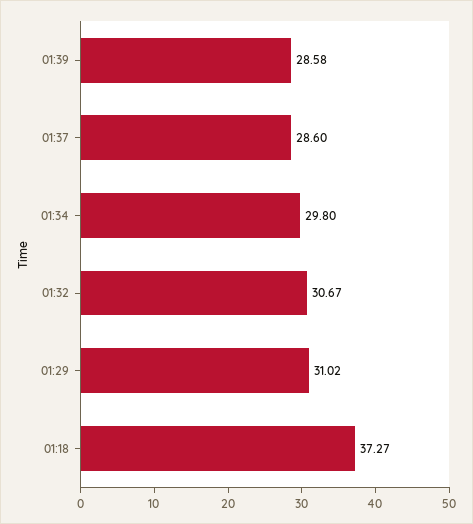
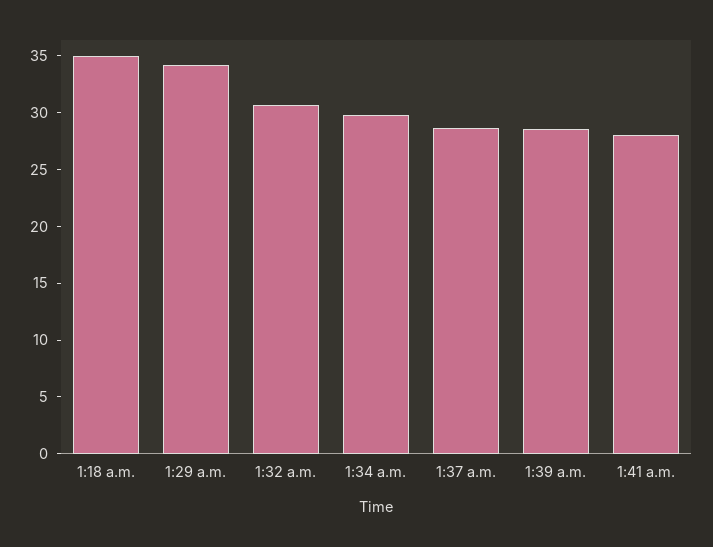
01:29: 31.02 -> 34
01:18: 37.27 -> 35
1:41 a.m.: none -> 28

